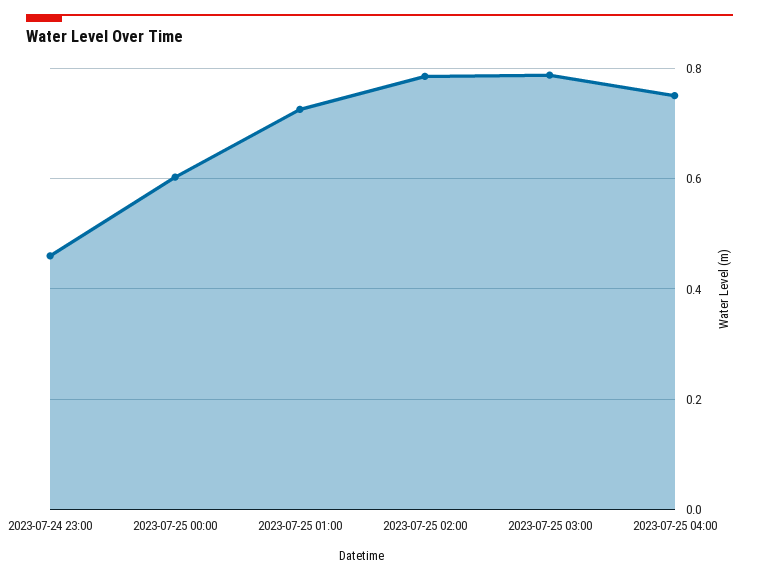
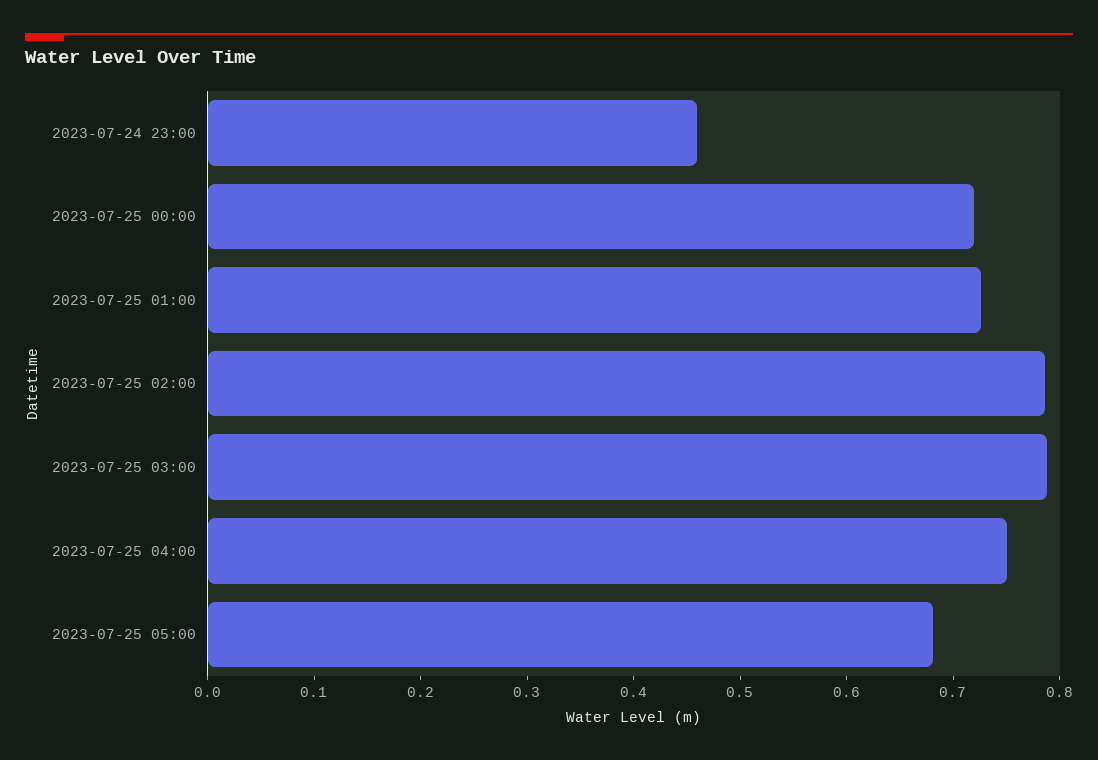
2023-07-25 00:00: 0.6 -> 0.72
2023-07-25 05:00: none -> 0.68

